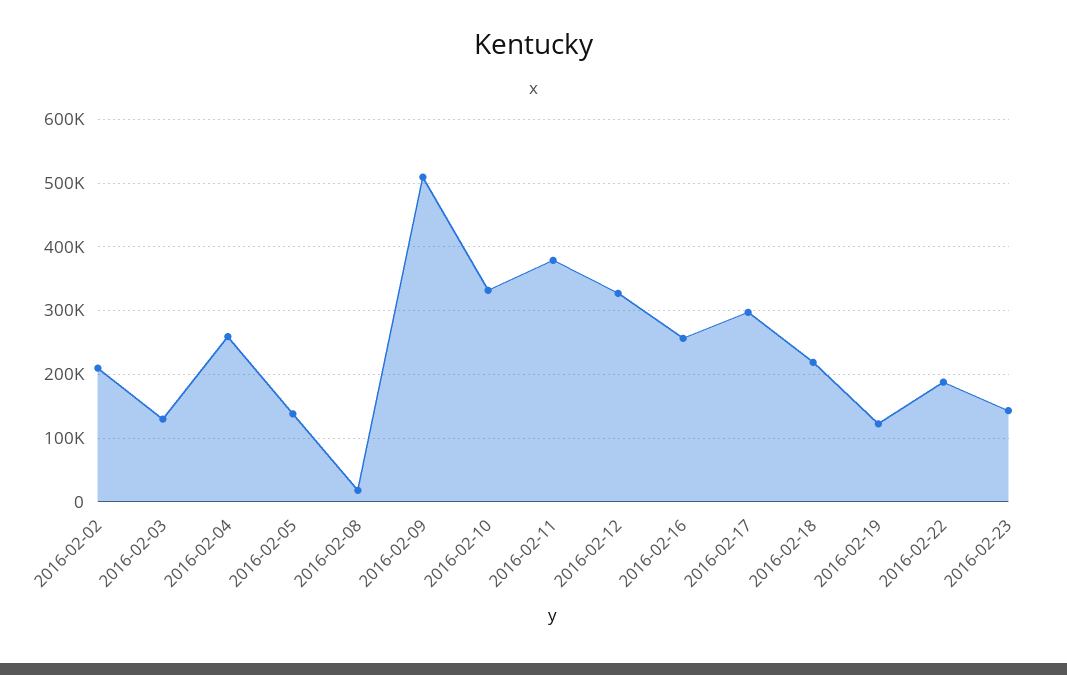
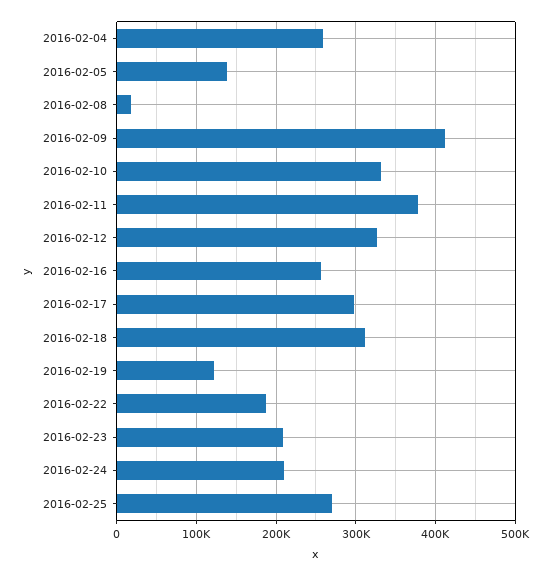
2016-02-02: 210000 -> none
2016-02-03: 130000 -> none
2016-02-09: 510000 -> 410000
2016-02-18: 220000 -> 310000
2016-02-23: 140000 -> 210000
2016-02-24: none -> 210000
2016-02-25: none -> 270000

